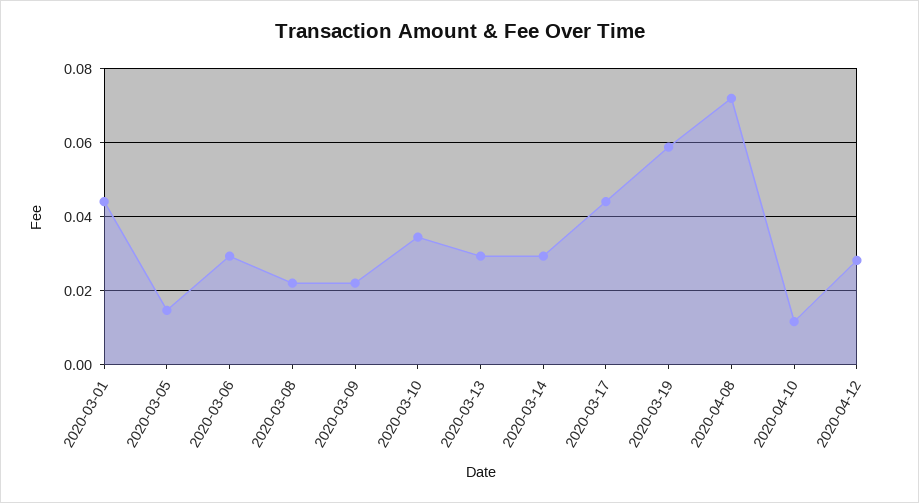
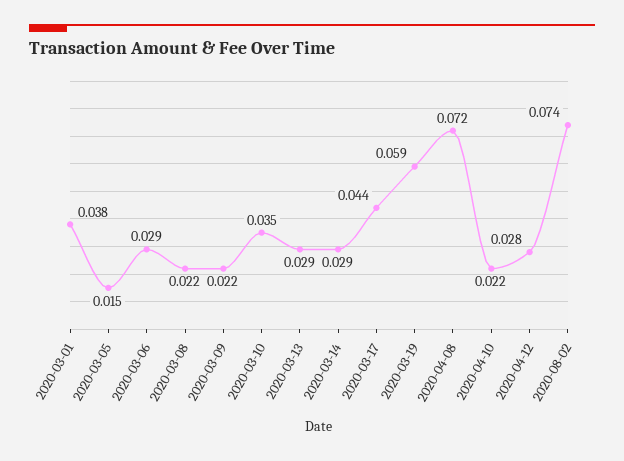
2020-03-01: 0.044 -> 0.038
2020-04-10: 0.012 -> 0.022
2020-08-02: none -> 0.074

